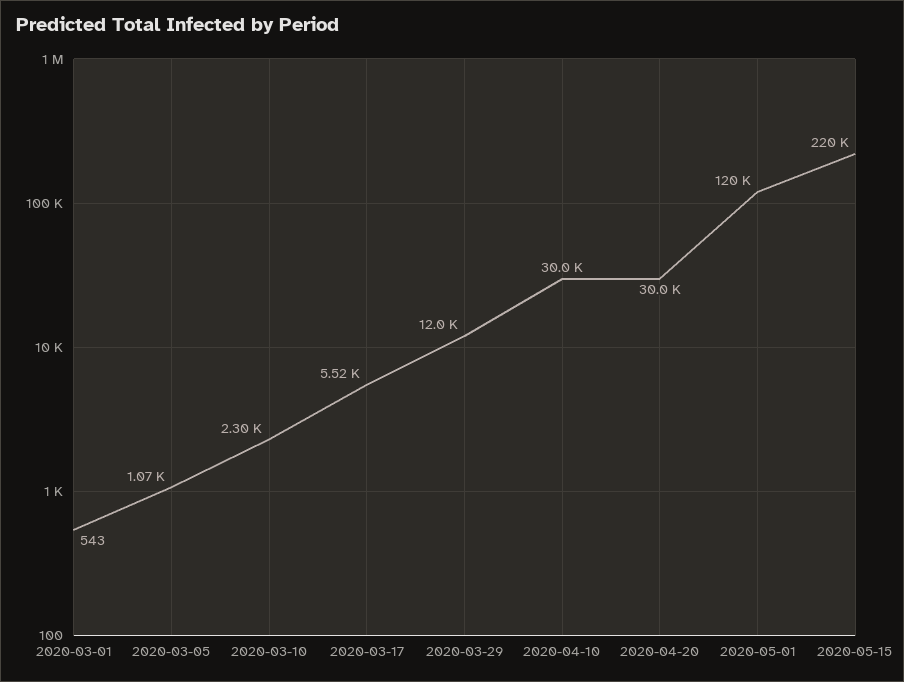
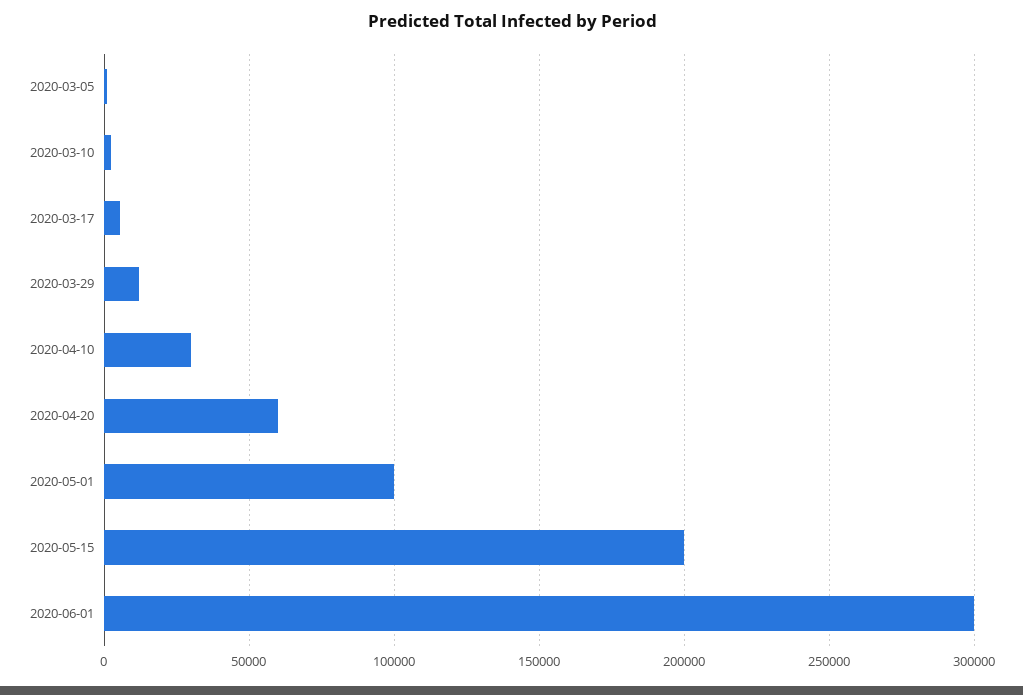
2020-03-01: 543 -> none
2020-04-20: 30000 -> 60000
2020-05-01: 120000 -> 100000
2020-05-15: 220000 -> 200000
2020-06-01: none -> 300000

